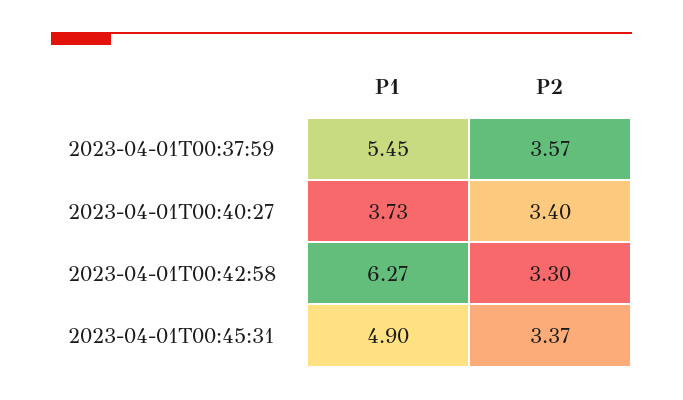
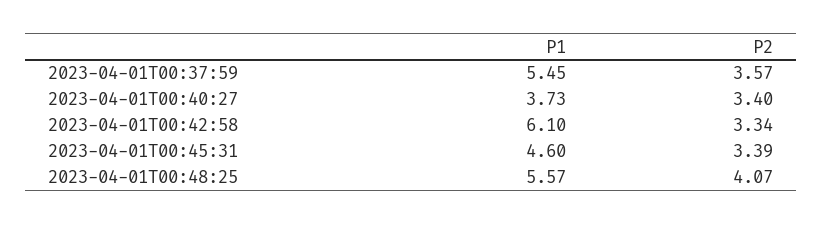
P1, 2023-04-01T00:42:58: 6.27 -> 6.1
P2, 2023-04-01T00:42:58: 3.3 -> 3.34
P1, 2023-04-01T00:45:31: 4.9 -> 4.6
P2, 2023-04-01T00:45:31: 3.37 -> 3.39
P1, 2023-04-01T00:48:25: none -> 5.57
P2, 2023-04-01T00:48:25: none -> 4.07

